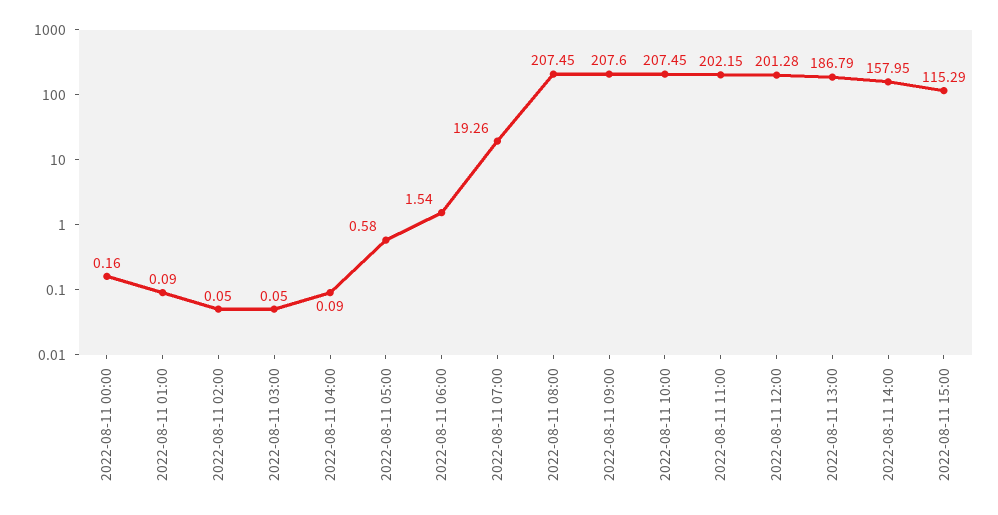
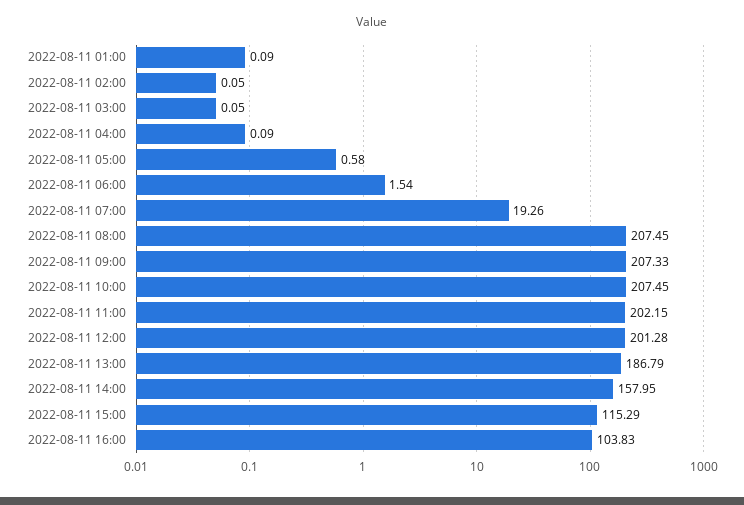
2022-08-11 00:00: 0.16 -> none
2022-08-11 09:00: 207.6 -> 207.33
2022-08-11 16:00: none -> 103.83

